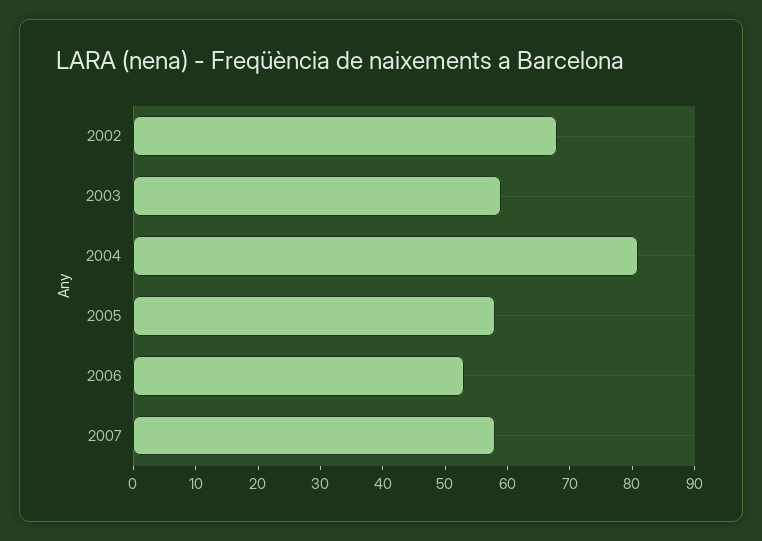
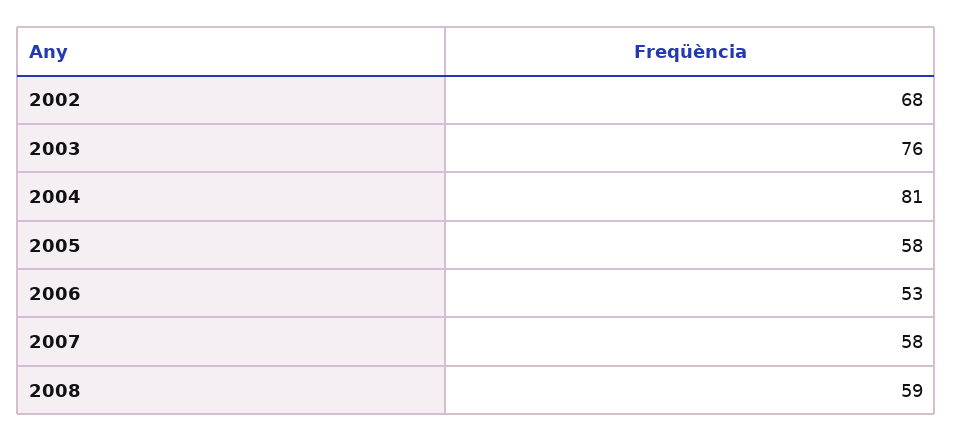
2003: 60 -> 76
2008: none -> 59

